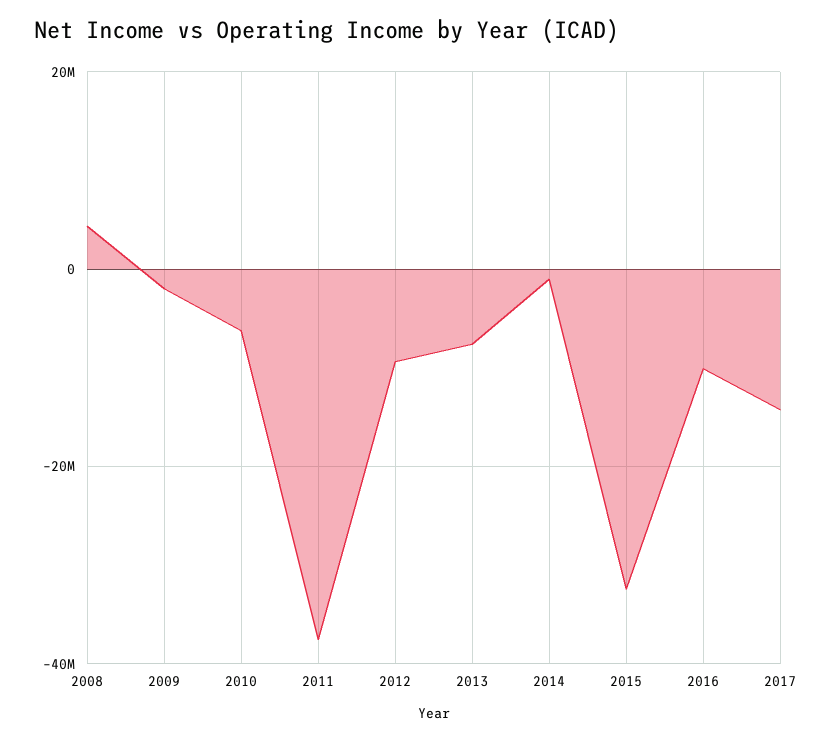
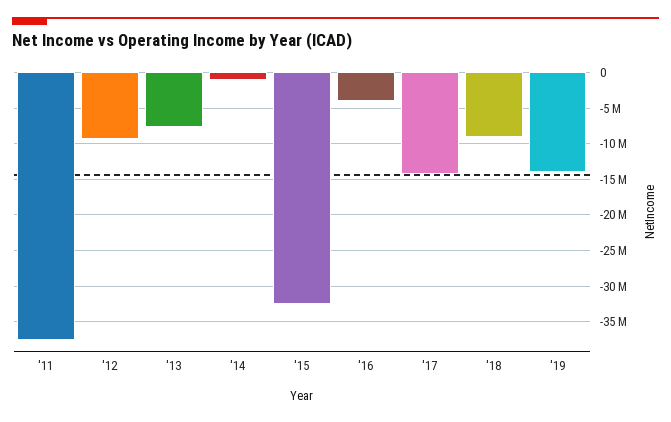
2008: 4000000 -> none
2009: -2000000 -> none
2010: -6000000 -> none
2016: -10000000 -> -4000000
'18: none -> -9000000
'19: none -> -14000000

